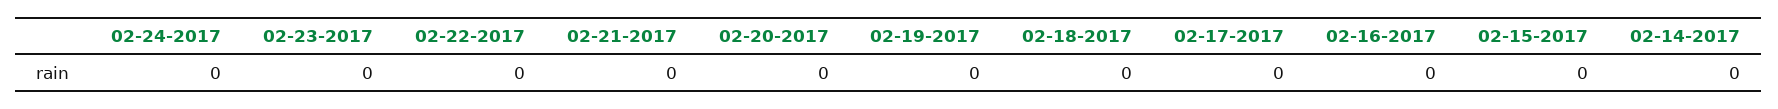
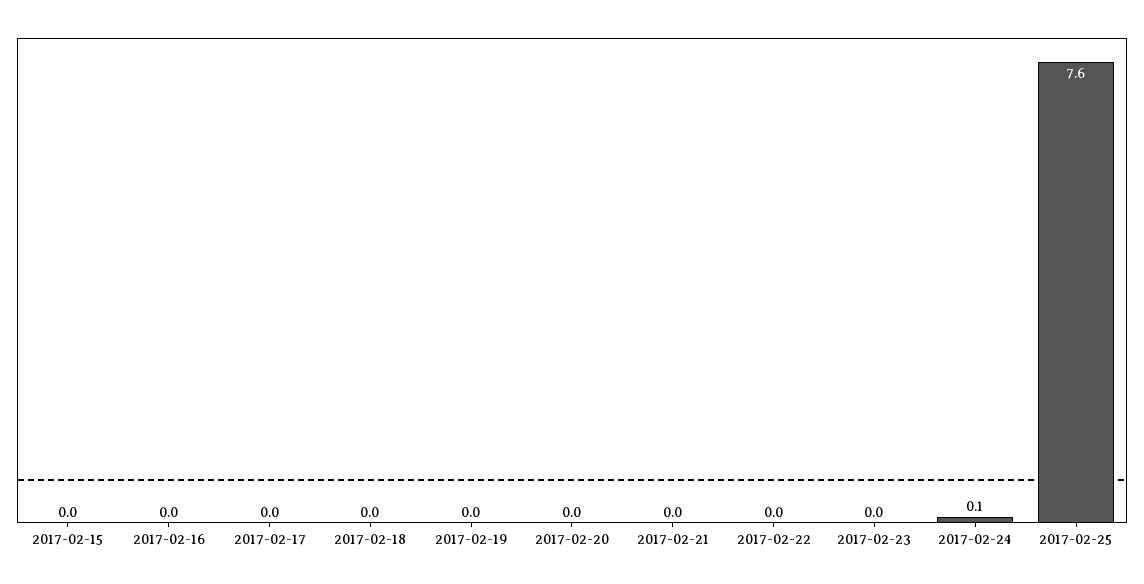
02-24-2017: 0 -> 0.1
02-14-2017: 0 -> none
2017-02-25: none -> 7.6

